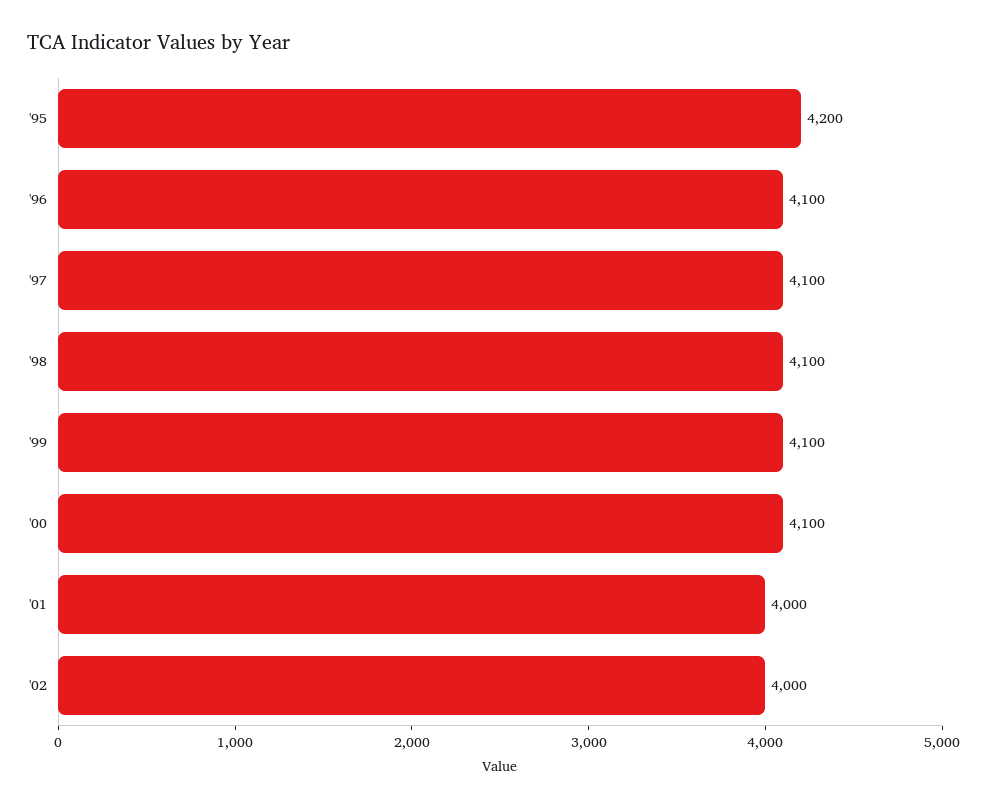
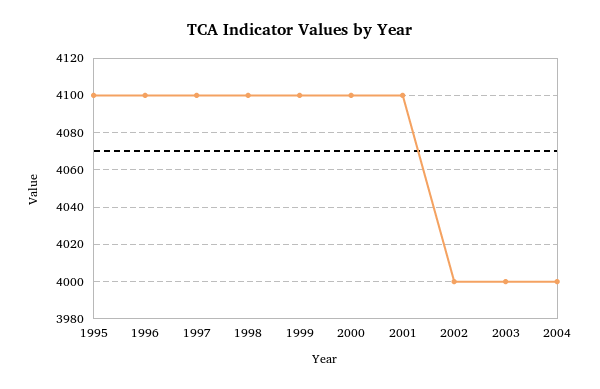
'95: 4200 -> 4100
'01: 4000 -> 4100
2003: none -> 4000
2004: none -> 4000

